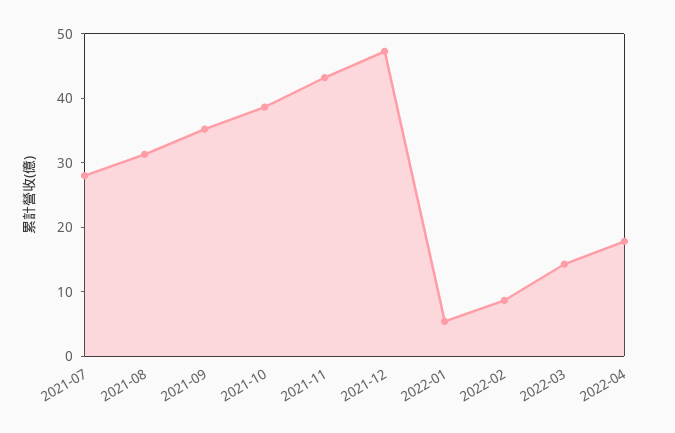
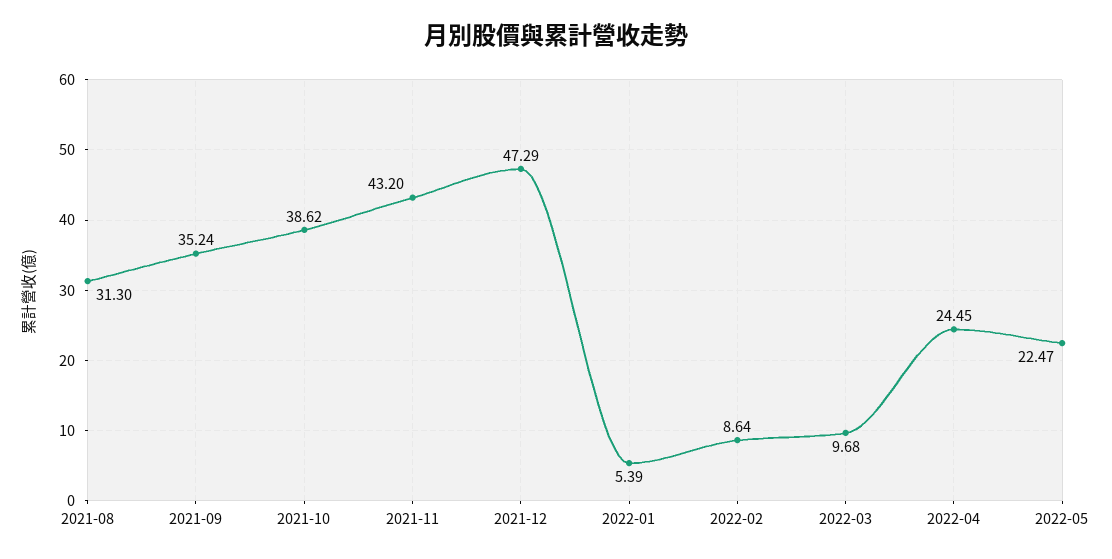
2021-07: 28 -> none
2022-03: 14 -> 9.68
2022-04: 18 -> 24.45
2022-05: none -> 22.47

